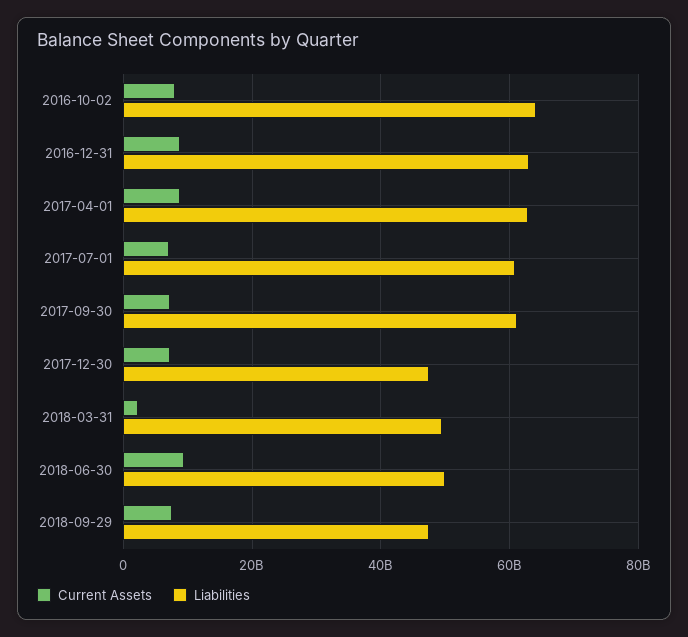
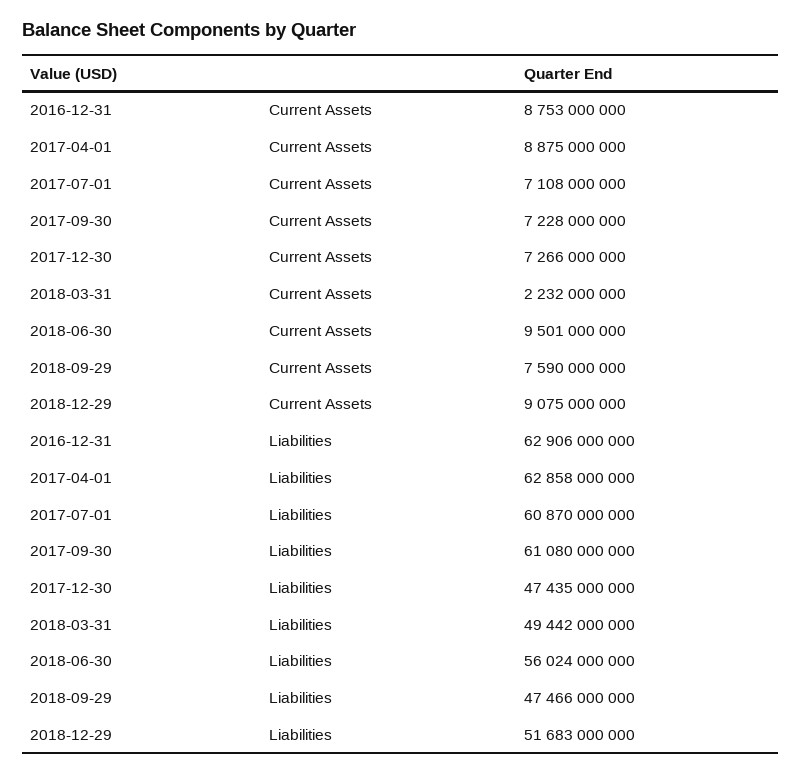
Current Assets, 2016-10-02: 8000000000 -> none
Liabilities, 2016-10-02: 64000000000 -> none
Liabilities, 2018-06-30: 50000000000 -> 56024000000
Current Assets, 2018-12-29: none -> 9075000000
Liabilities, 2018-12-29: none -> 51683000000

